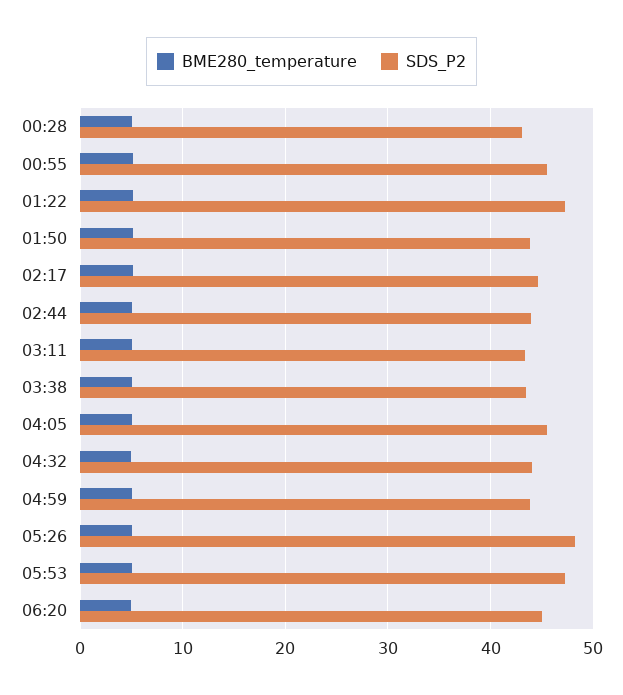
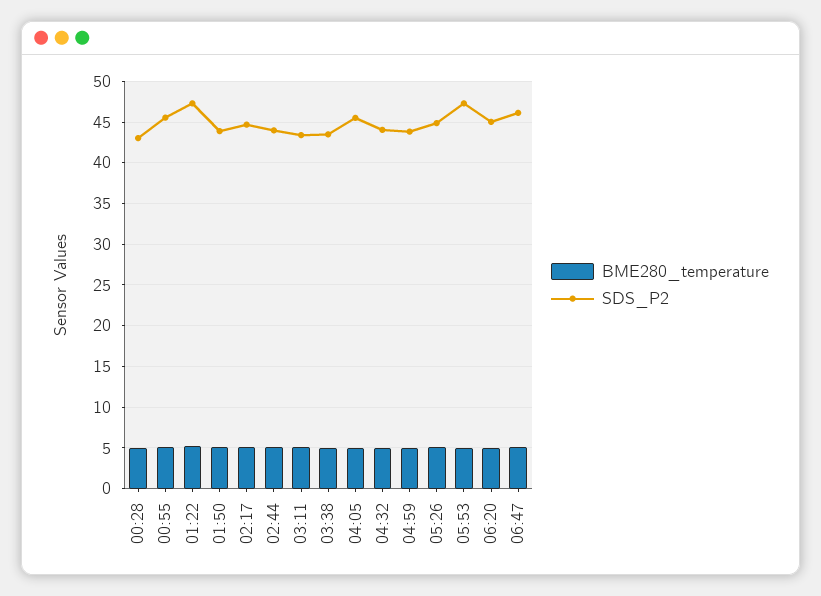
SDS_P2, 05:26: 48 -> 45
BME280_temperature, 06:47: none -> 5
SDS_P2, 06:47: none -> 46

